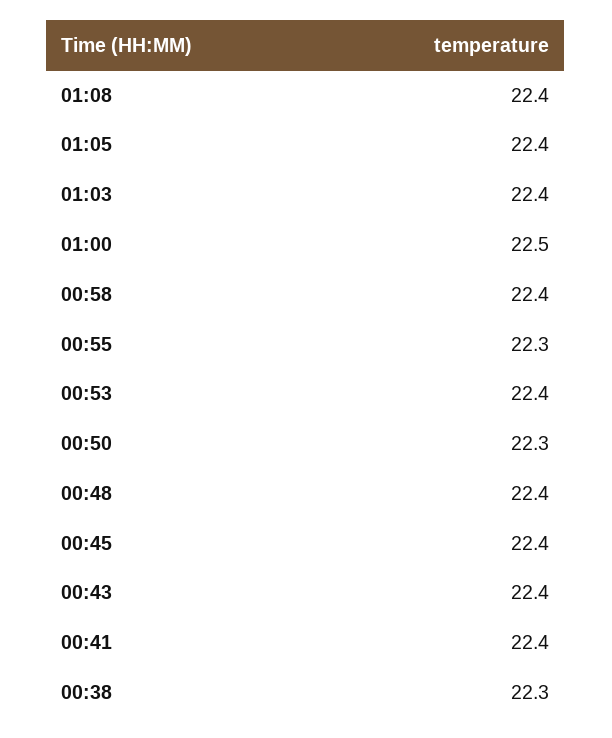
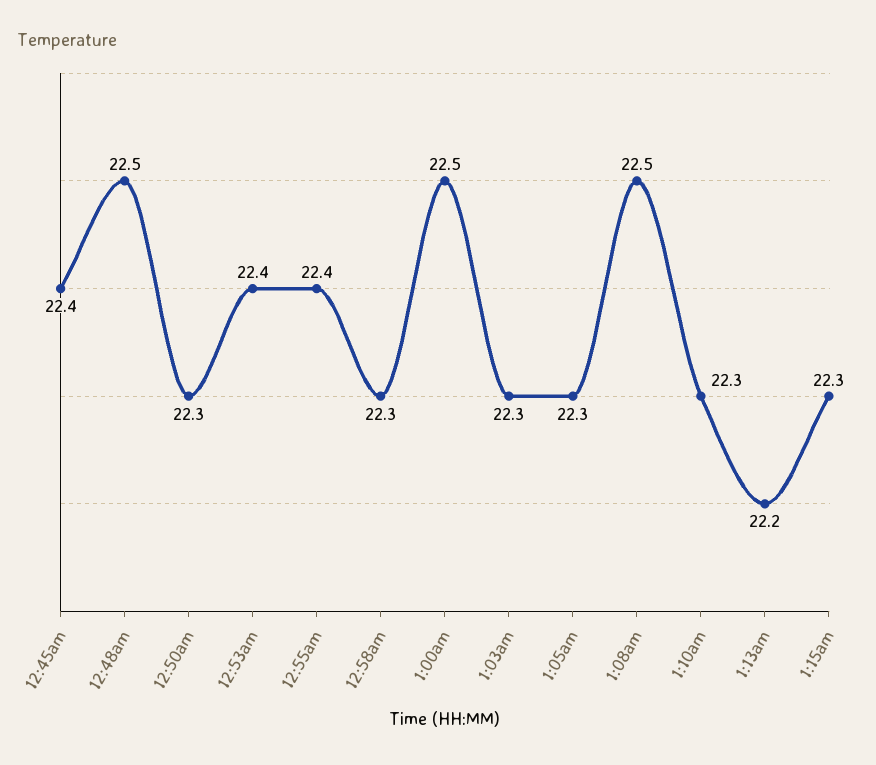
01:08: 22.4 -> 22.5
01:05: 22.4 -> 22.3
01:03: 22.4 -> 22.3
00:58: 22.4 -> 22.3
00:55: 22.3 -> 22.4
00:48: 22.4 -> 22.5
00:43: 22.4 -> none
00:41: 22.4 -> none
00:38: 22.3 -> none
1:10am: none -> 22.3
1:13am: none -> 22.2
1:15am: none -> 22.3

